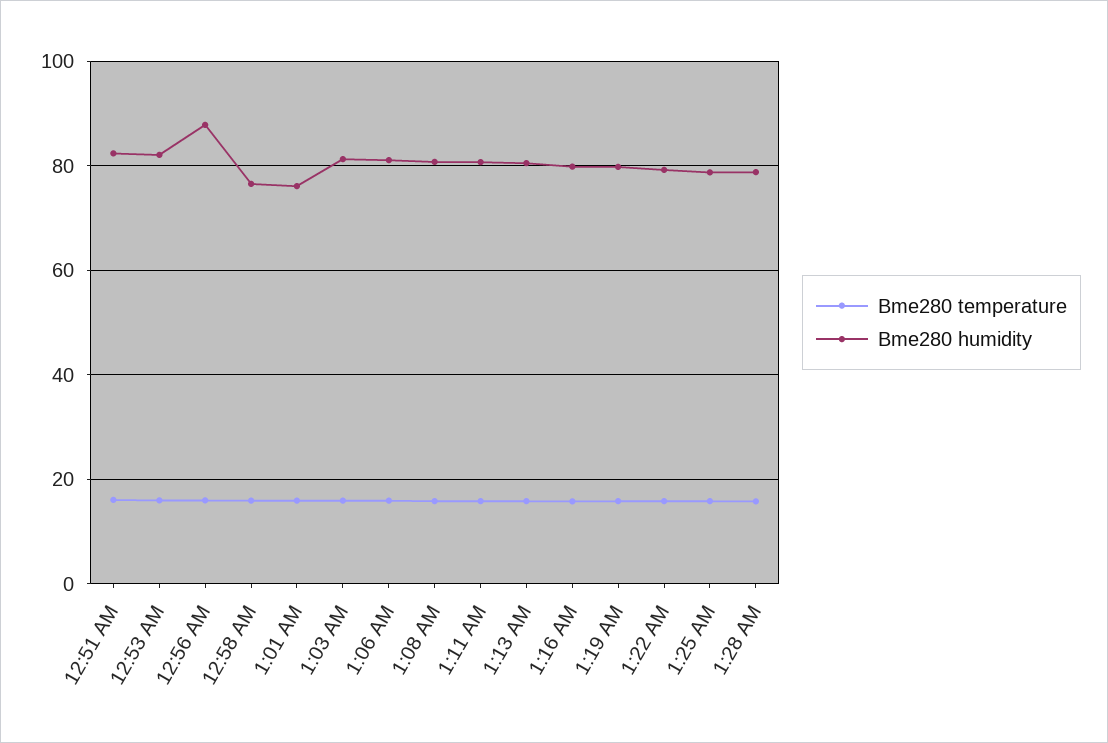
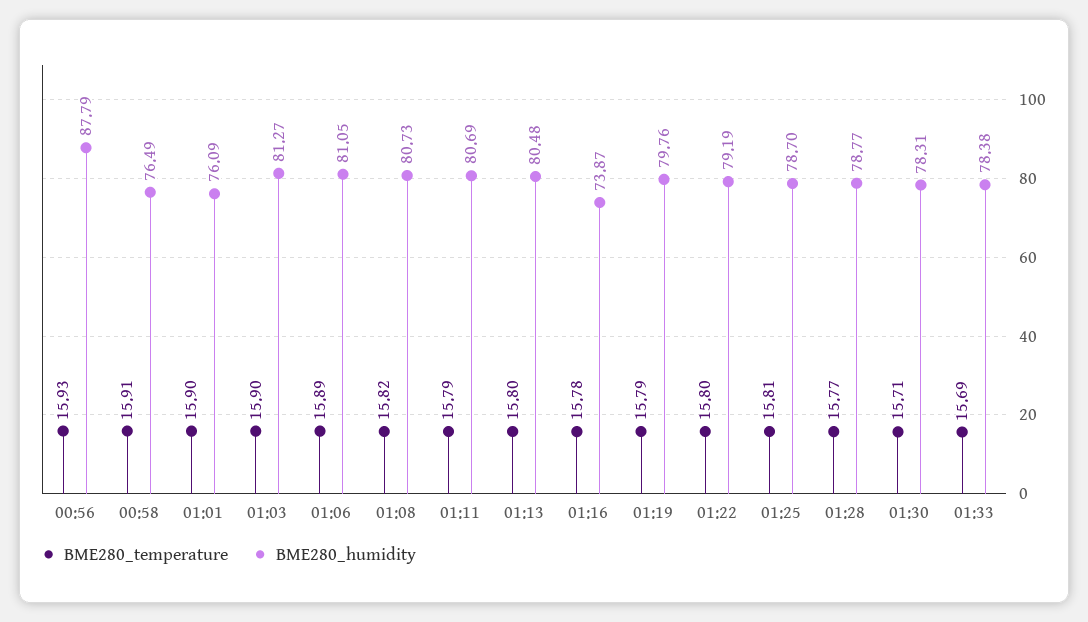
Bme280 temperature, 12:51 AM: 16 -> none
Bme280 humidity, 12:51 AM: 82 -> none
Bme280 temperature, 12:53 AM: 16 -> none
Bme280 humidity, 12:53 AM: 82 -> none
Bme280 humidity, 1:16 AM: 80 -> 73.87
Bme280 temperature, 01:30: none -> 15.71
Bme280 humidity, 01:30: none -> 78.31
Bme280 temperature, 01:33: none -> 15.69
Bme280 humidity, 01:33: none -> 78.38

